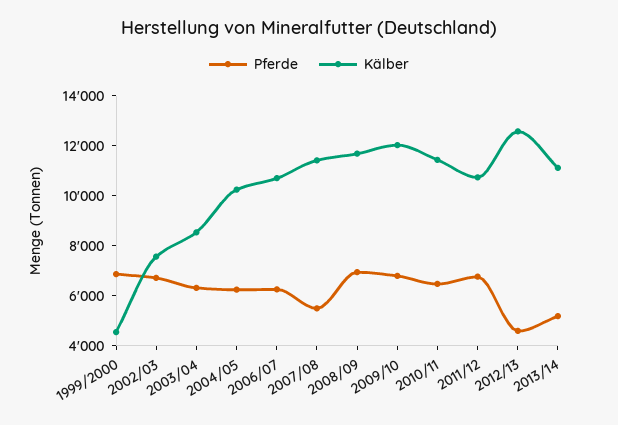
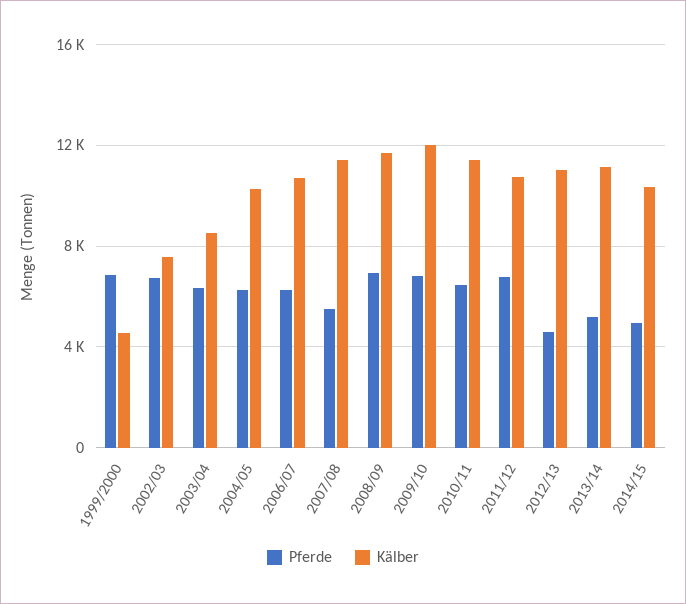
Kälber, 2012/13: 12500 -> 11000
Pferde, 2014/15: none -> 5000
Kälber, 2014/15: none -> 10500

